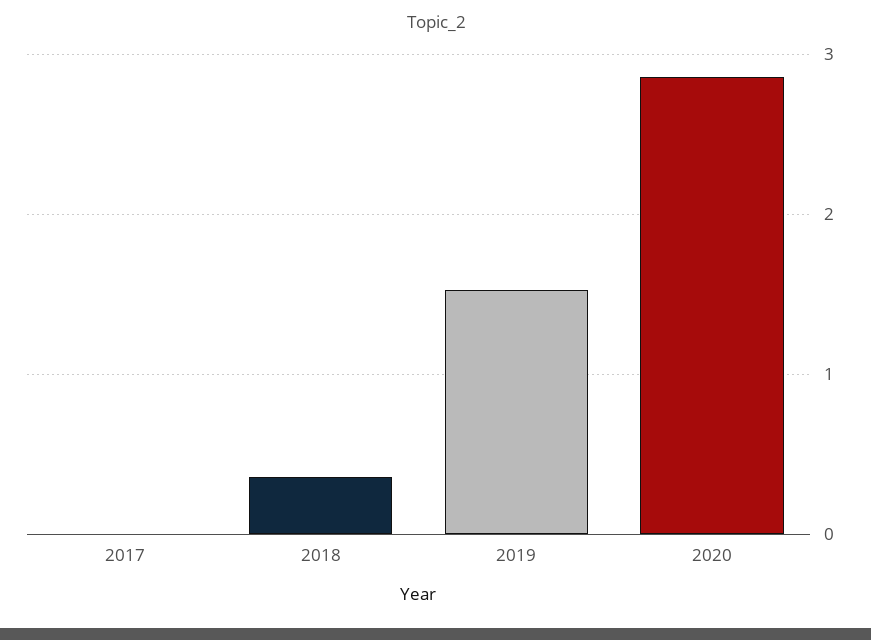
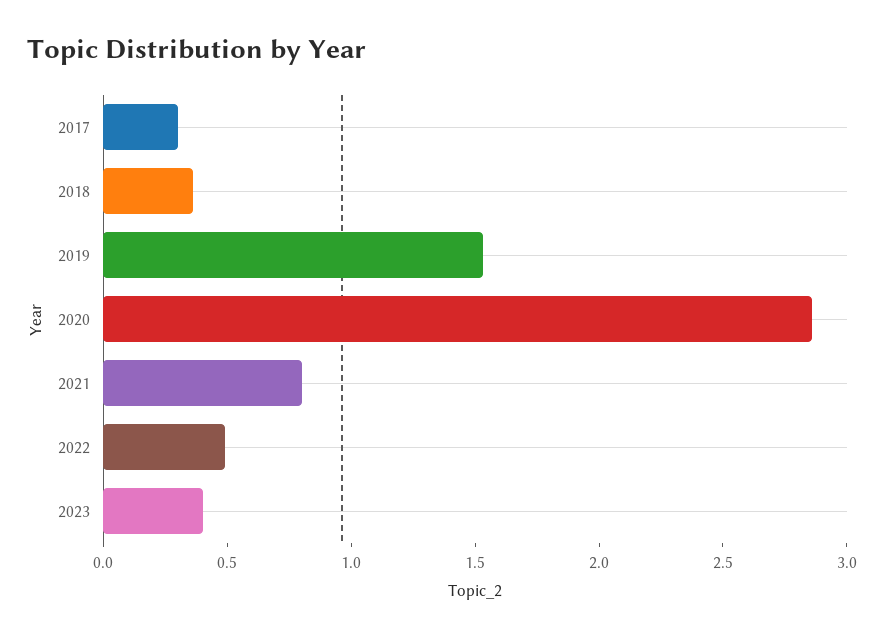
2017: 0 -> 0.3
2021: none -> 0.8
2022: none -> 0.5
2023: none -> 0.4

